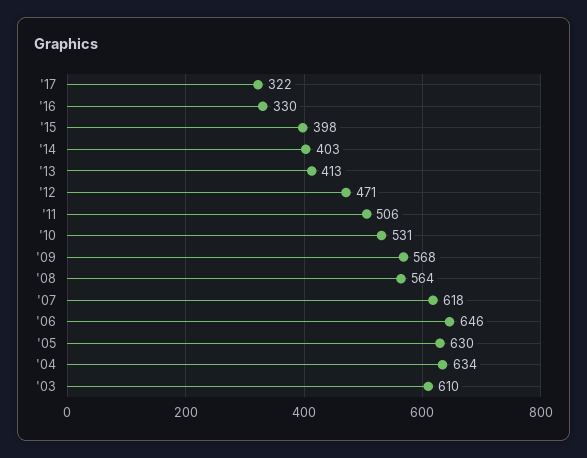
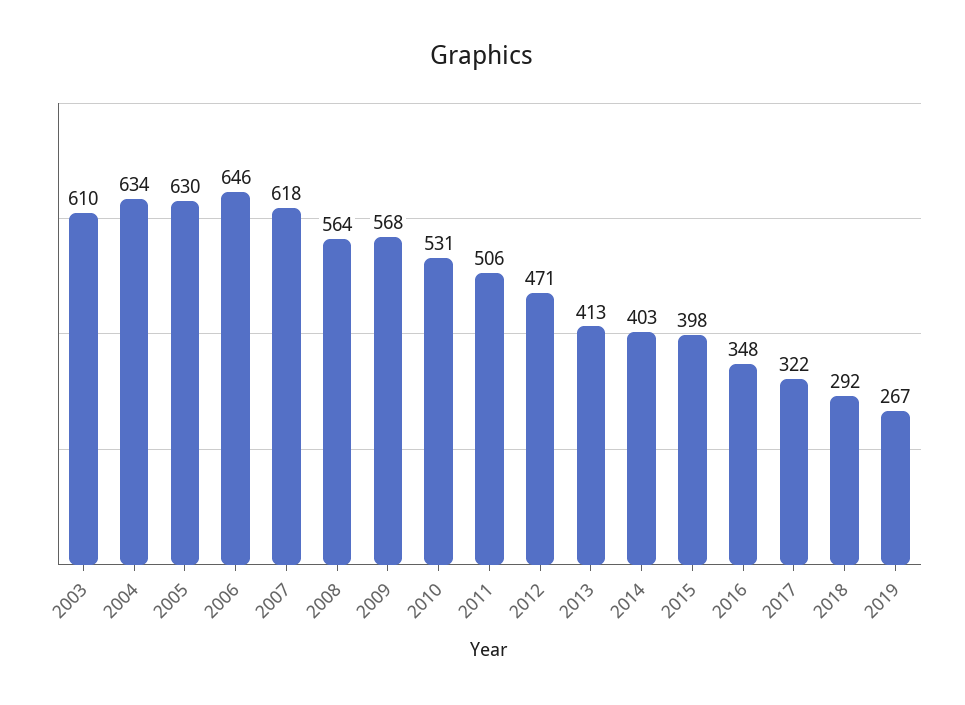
'16: 330 -> 348
2018: none -> 292
2019: none -> 267

